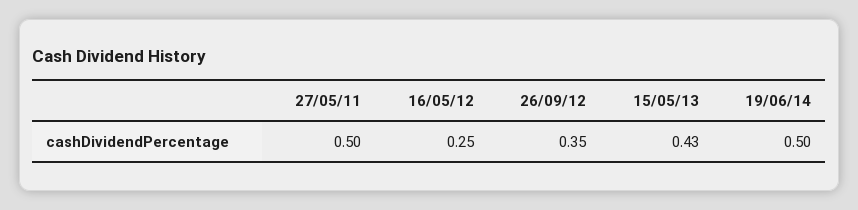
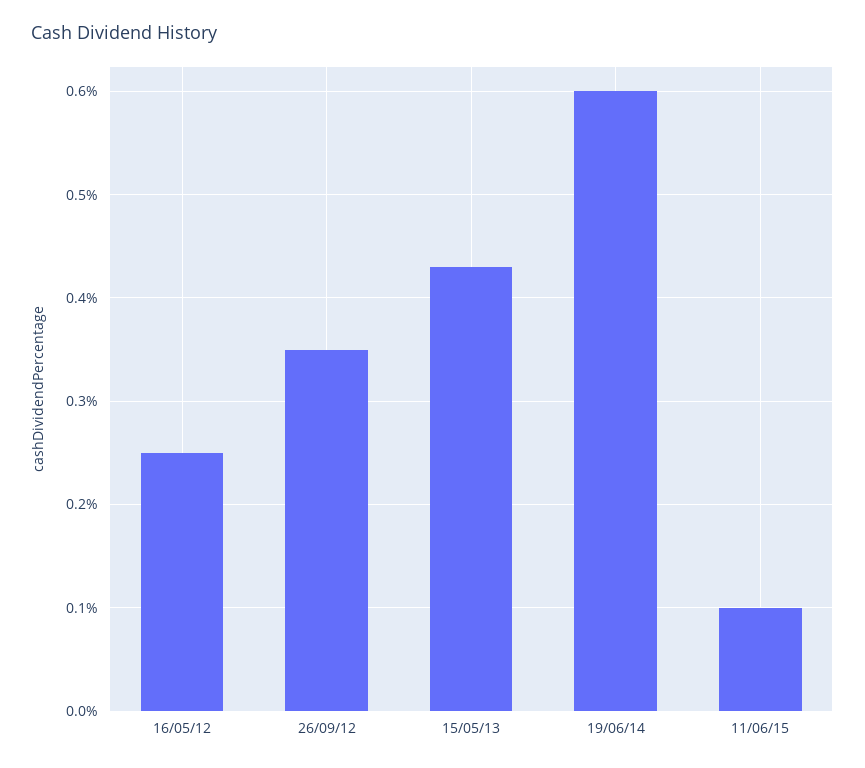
27/05/11: 0.5 -> none
19/06/14: 0.5 -> 0.6
11/06/15: none -> 0.1

